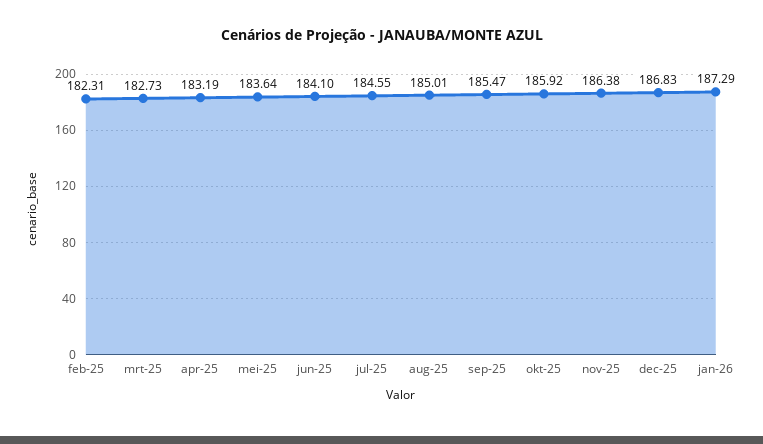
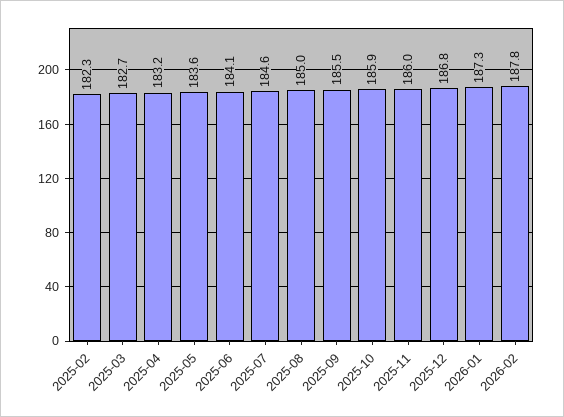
nov-25: 186.38 -> 186
2026-02: none -> 187.8

